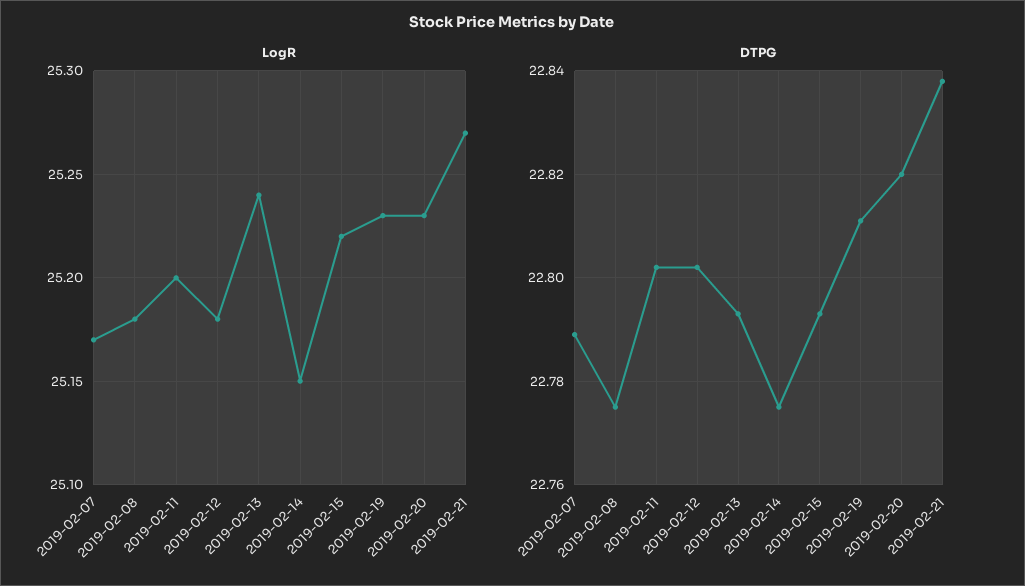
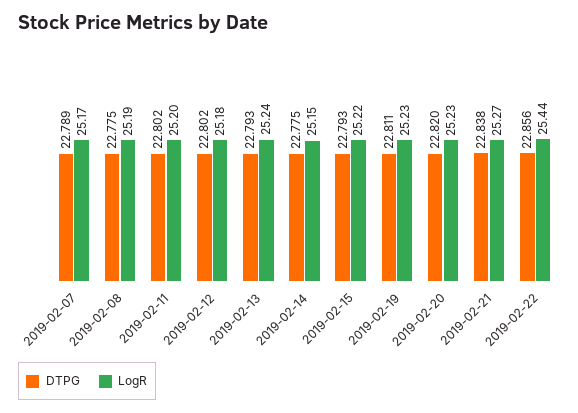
LogR, 2019-02-08: 25.18 -> 25.19
DTPG, 2019-02-22: none -> 22.856
LogR, 2019-02-22: none -> 25.44

